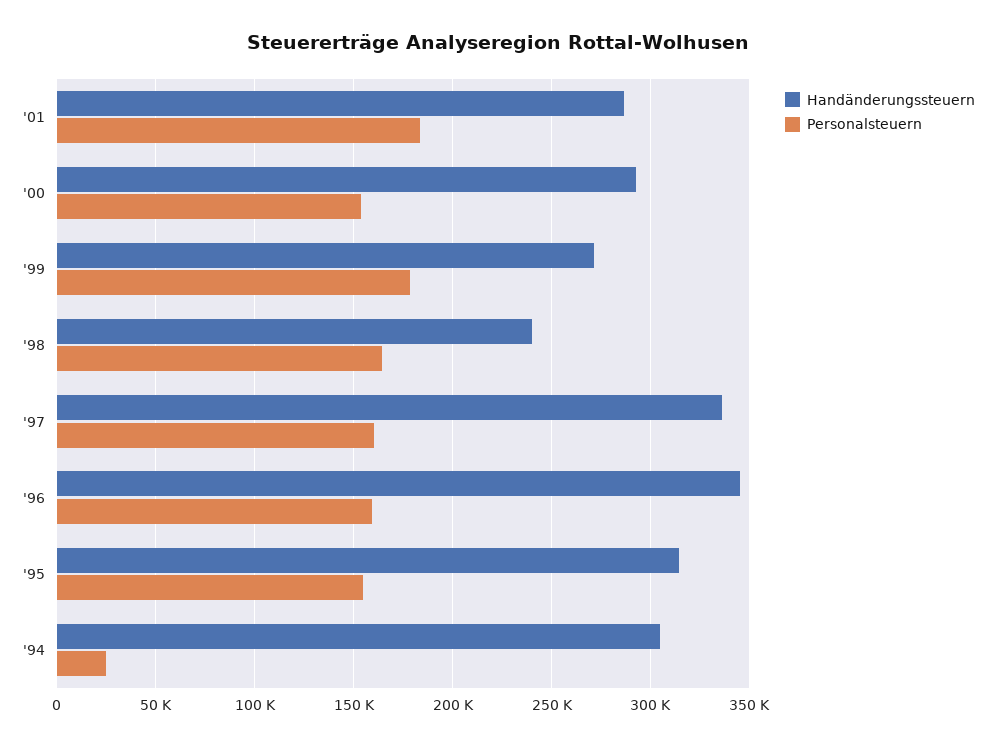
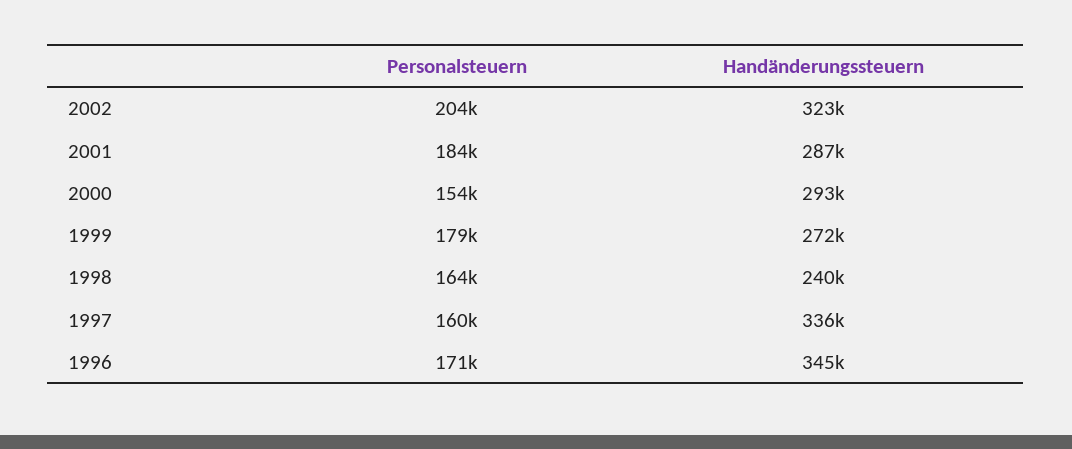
Personalsteuern, '96: 160000 -> 171000
Handänderungssteuern, '95: 315000 -> none
Personalsteuern, '95: 155000 -> none
Handänderungssteuern, '94: 305000 -> none
Personalsteuern, '94: 25000 -> none
Personalsteuern, 2002: none -> 204000
Handänderungssteuern, 2002: none -> 323000

